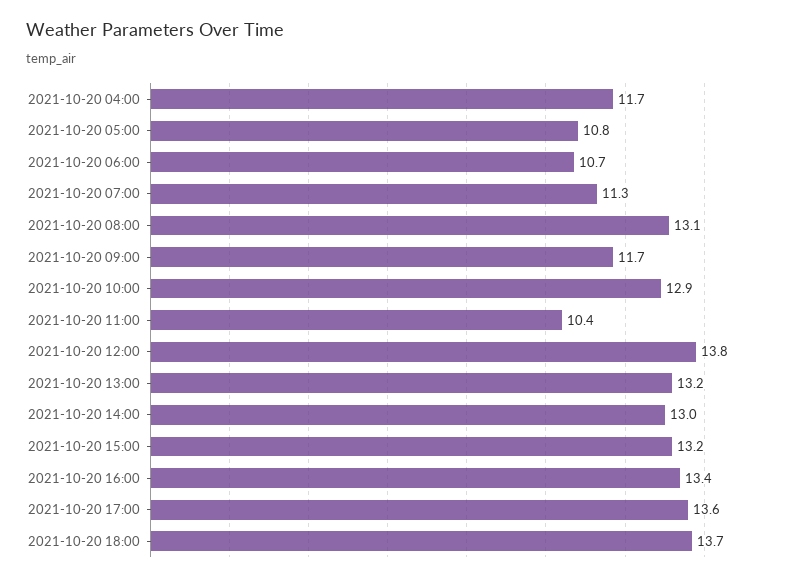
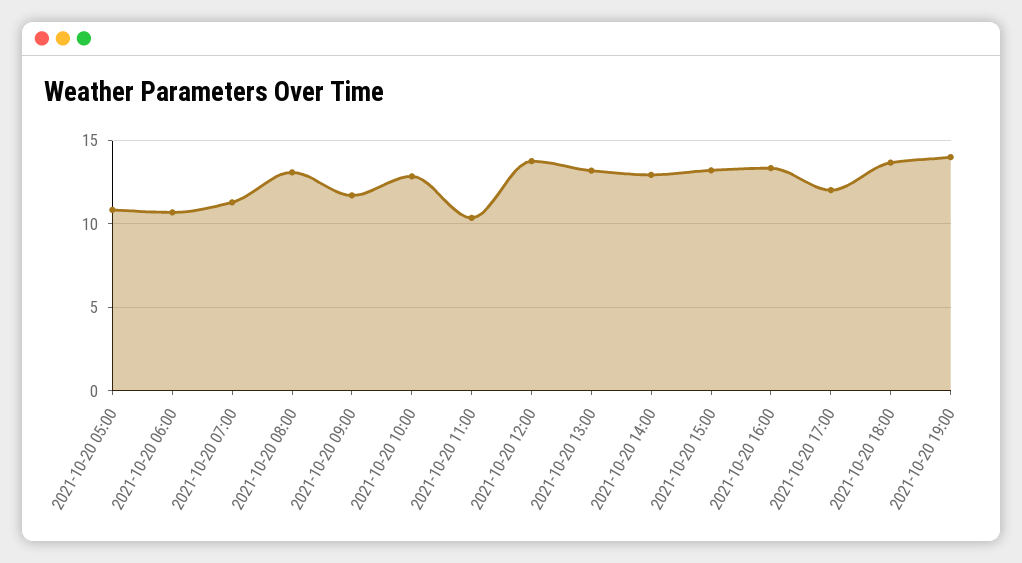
2021-10-20 04:00: 11.7 -> none
2021-10-20 17:00: 13.6 -> 12
2021-10-20 19:00: none -> 14

